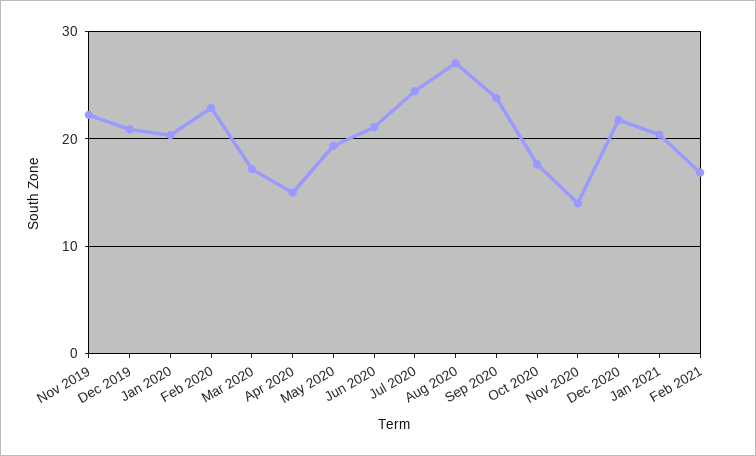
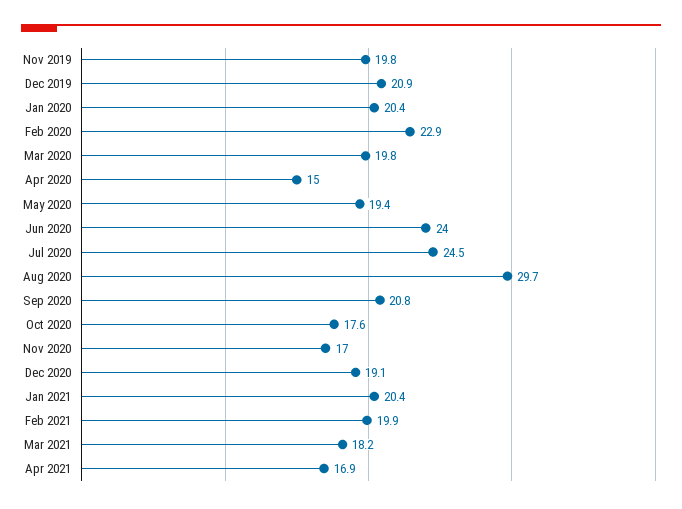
Nov 2019: 22 -> 19.8
Mar 2020: 17 -> 19.8
Jun 2020: 21 -> 24
Aug 2020: 27 -> 29.7
Sep 2020: 24 -> 20.8
Nov 2020: 14 -> 17
Dec 2020: 22 -> 19.1
Feb 2021: 17 -> 19.9
Mar 2021: none -> 18.2
Apr 2021: none -> 16.9

